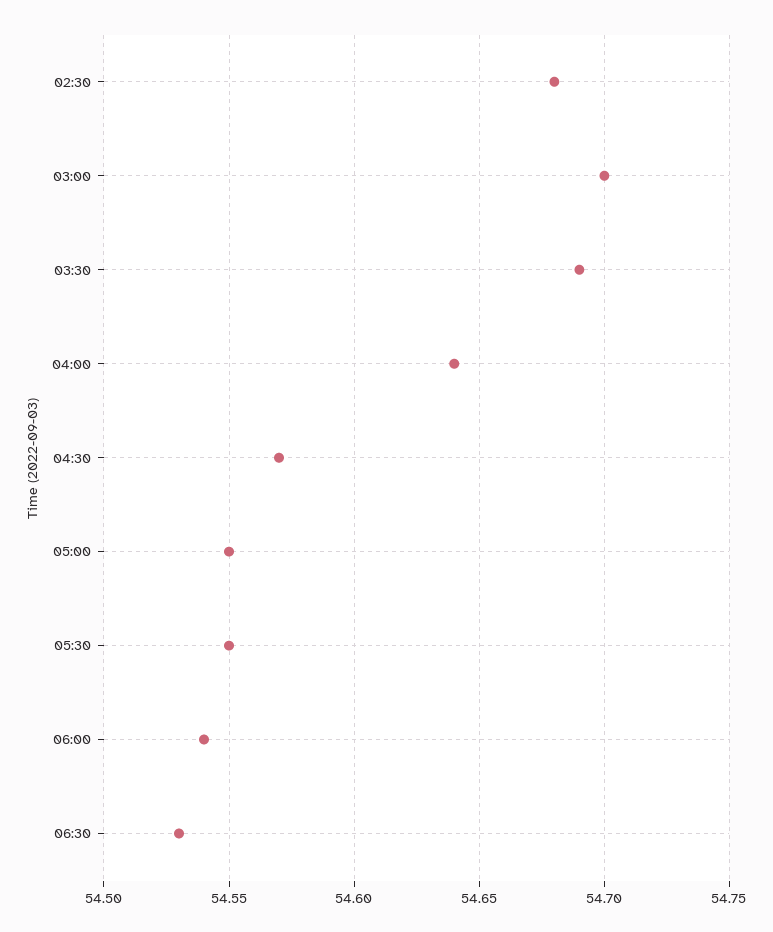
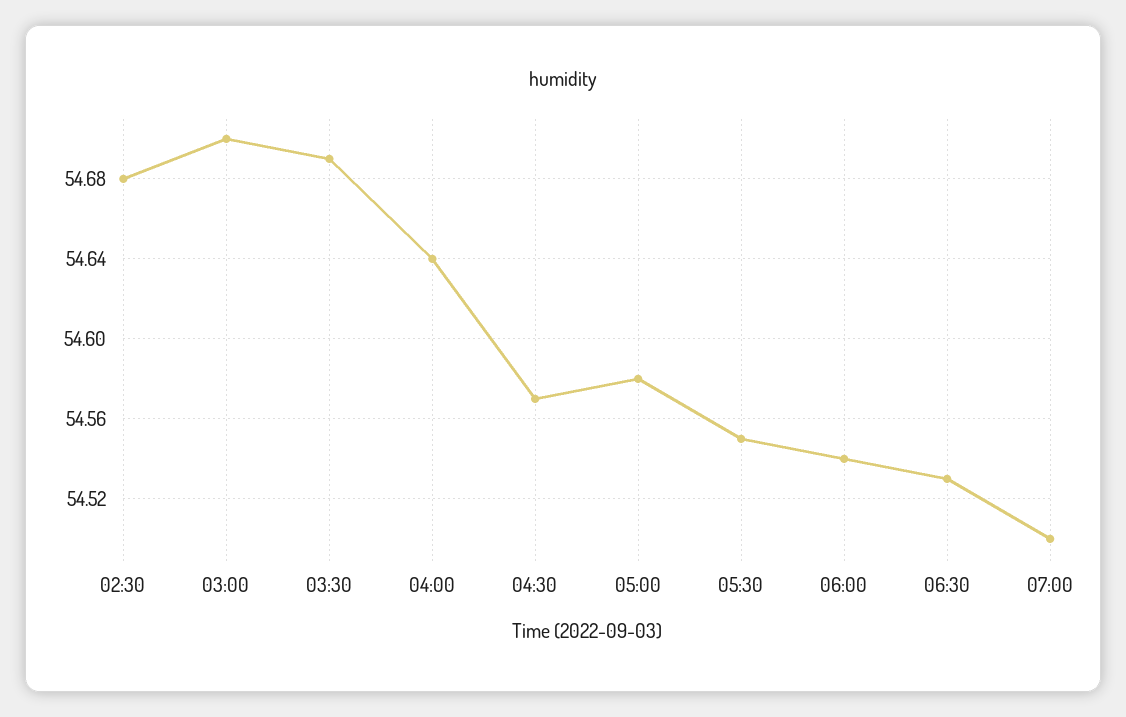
05:00: 54.55 -> 54.58
07:00: none -> 54.5

